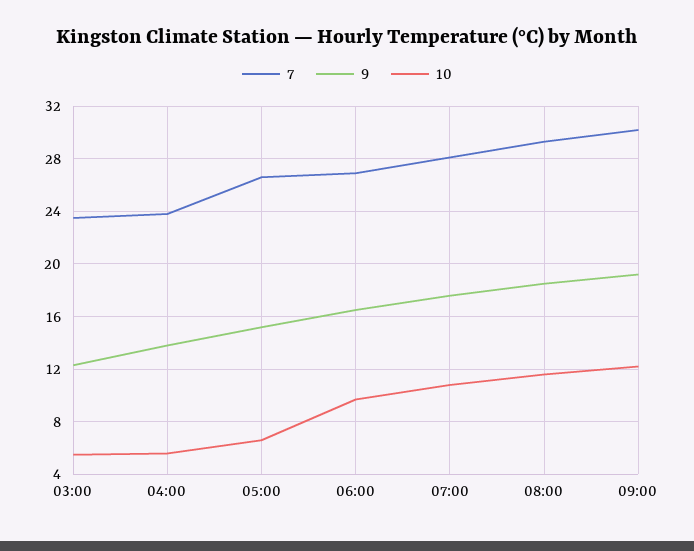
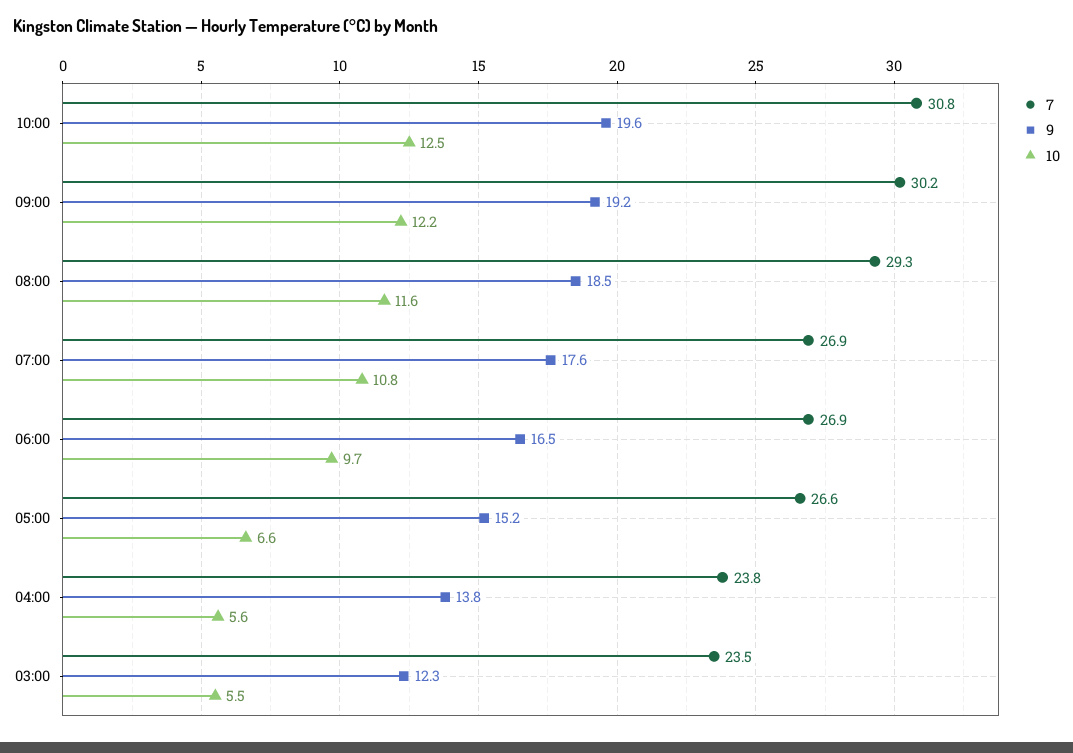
7, 07:00: 28 -> 26.9
7, 10:00: none -> 30.8
9, 10:00: none -> 19.6
10, 10:00: none -> 12.5

